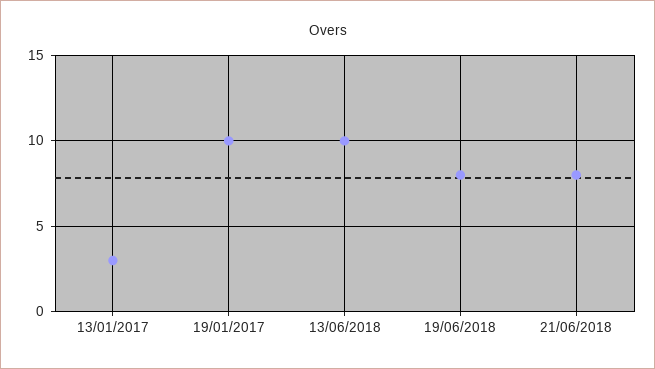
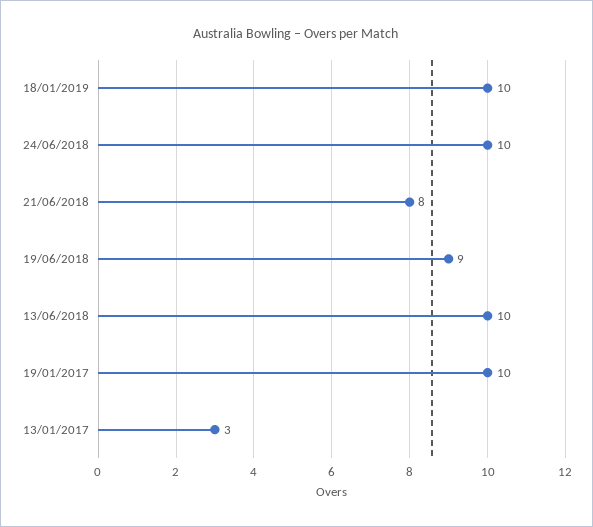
19/06/2018: 8 -> 9
18/01/2019: none -> 10
24/06/2018: none -> 10

